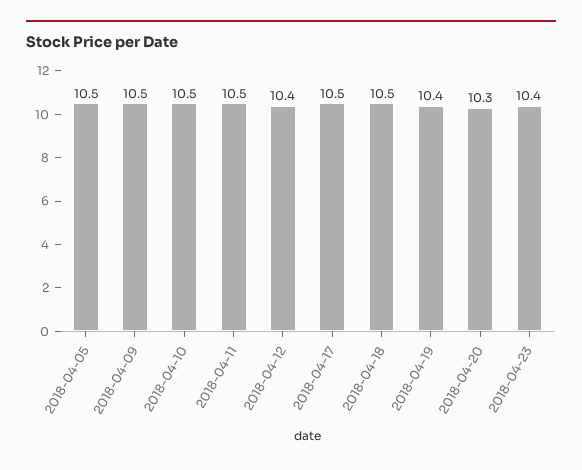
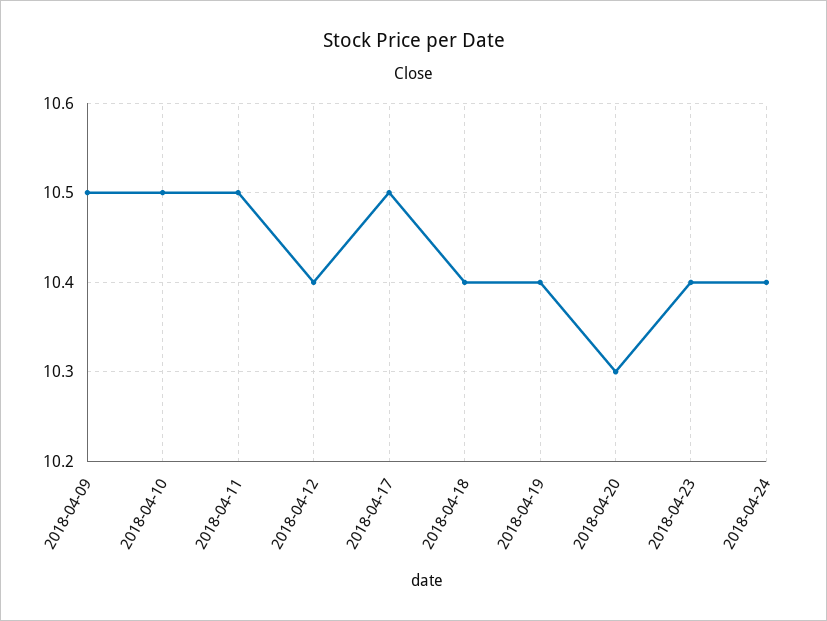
2018-04-05: 10.5 -> none
2018-04-18: 10.5 -> 10.4
2018-04-24: none -> 10.4

